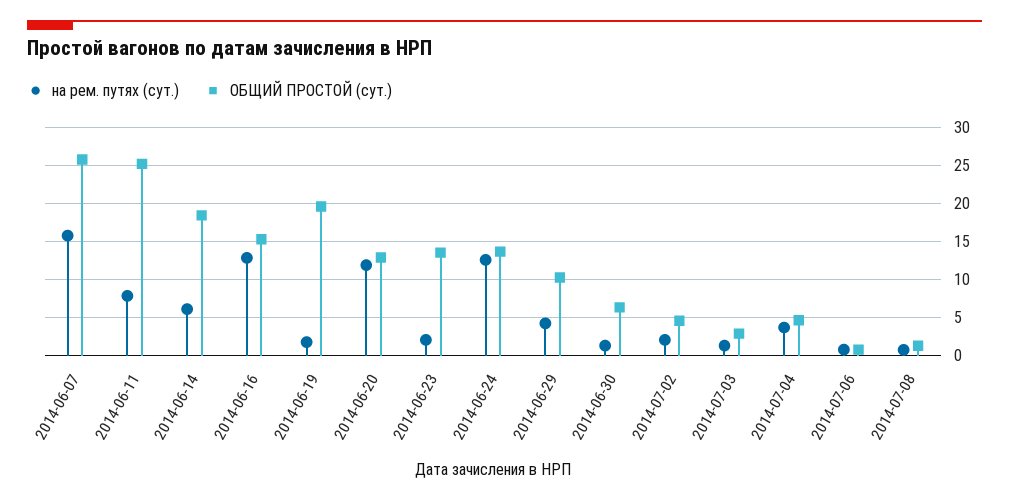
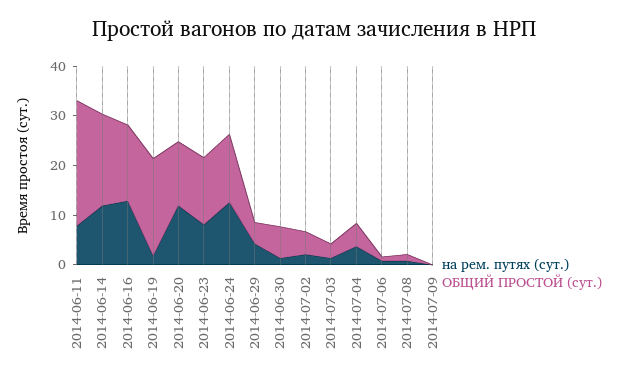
на рем. путях (сут.), 2014-06-07: 16 -> none
ОБЩИЙ ПРОСТОЙ (сут.), 2014-06-07: 26 -> none
на рем. путях (сут.), 2014-06-14: 6 -> 12
на рем. путях (сут.), 2014-06-23: 2 -> 8
ОБЩИЙ ПРОСТОЙ (сут.), 2014-06-29: 10 -> 4
на рем. путях (сут.), 2014-07-09: none -> 0
ОБЩИЙ ПРОСТОЙ (сут.), 2014-07-09: none -> 0

